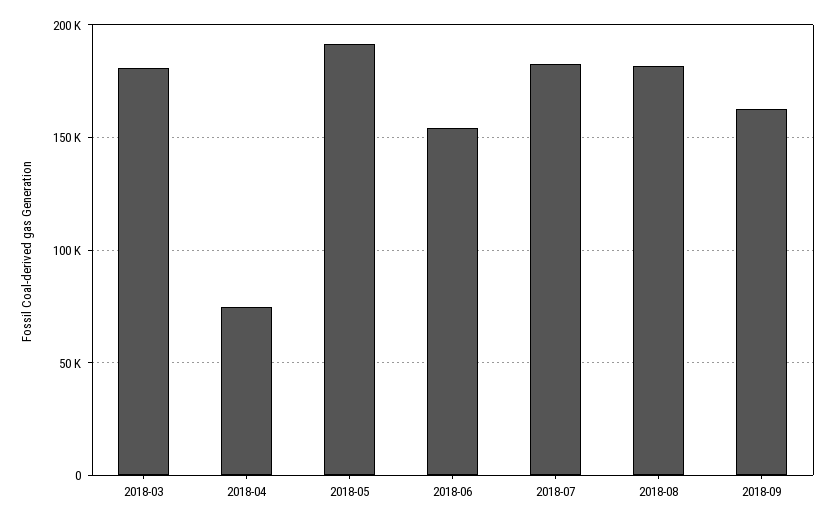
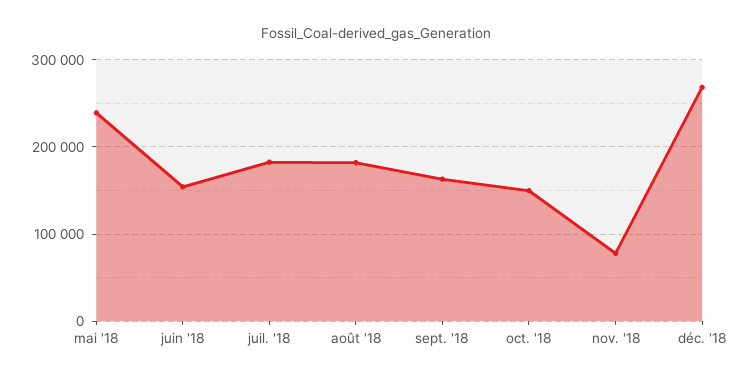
2018-03: 180000 -> none
2018-04: 75000 -> none
2018-05: 190000 -> 240000
oct. '18: none -> 150000
nov. '18: none -> 80000
déc. '18: none -> 270000

